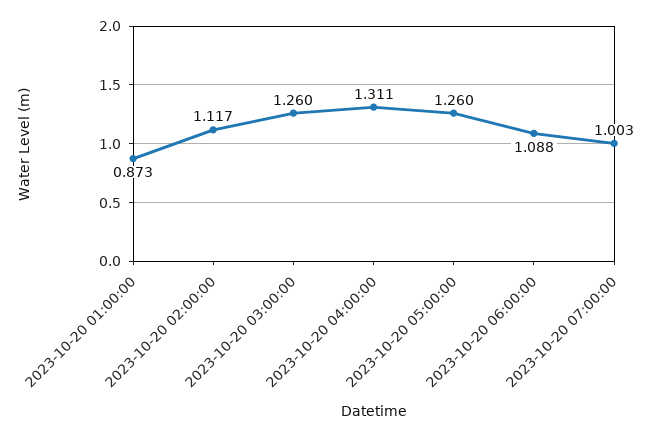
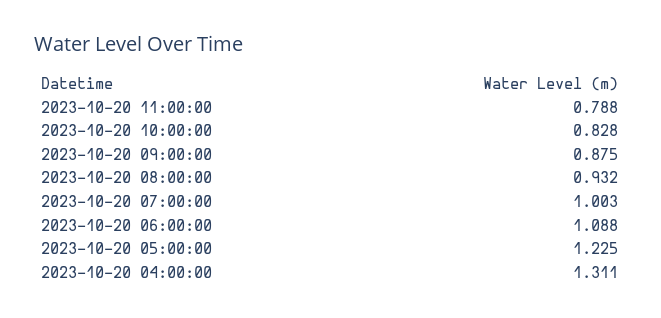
2023-10-20 01:00:00: 0.873 -> none
2023-10-20 02:00:00: 1.117 -> none
2023-10-20 03:00:00: 1.26 -> none
2023-10-20 05:00:00: 1.26 -> 1.225
2023-10-20 11:00:00: none -> 0.788
2023-10-20 10:00:00: none -> 0.828
2023-10-20 09:00:00: none -> 0.875
2023-10-20 08:00:00: none -> 0.932

